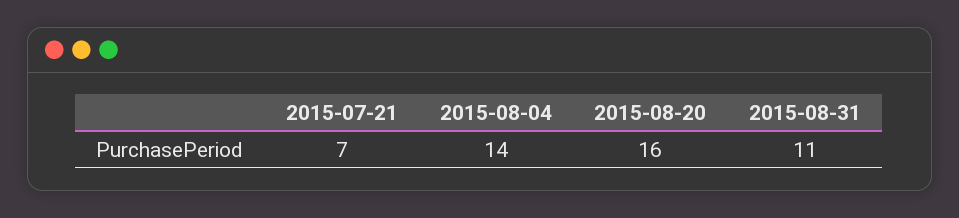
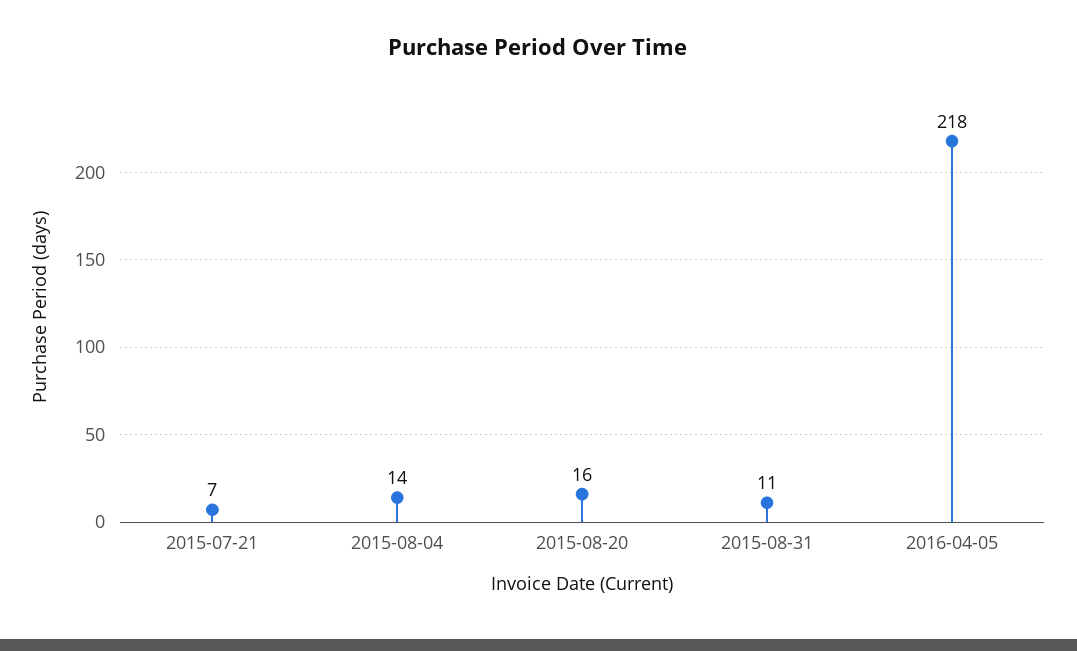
2016-04-05: none -> 218

